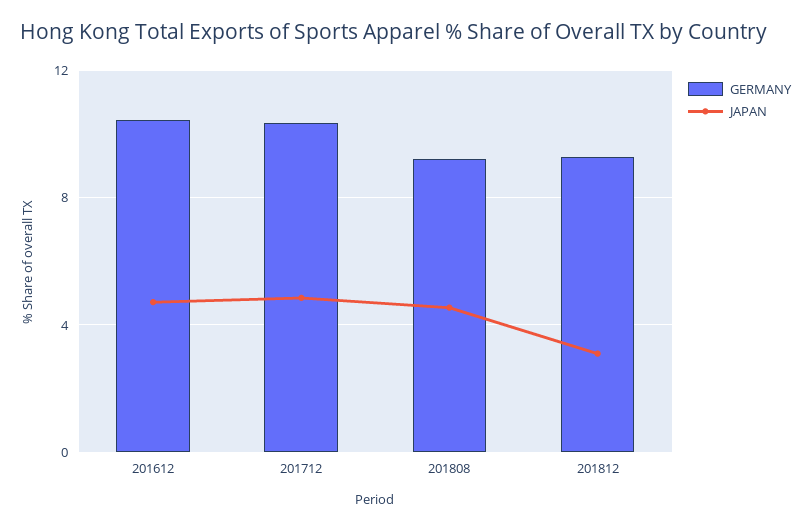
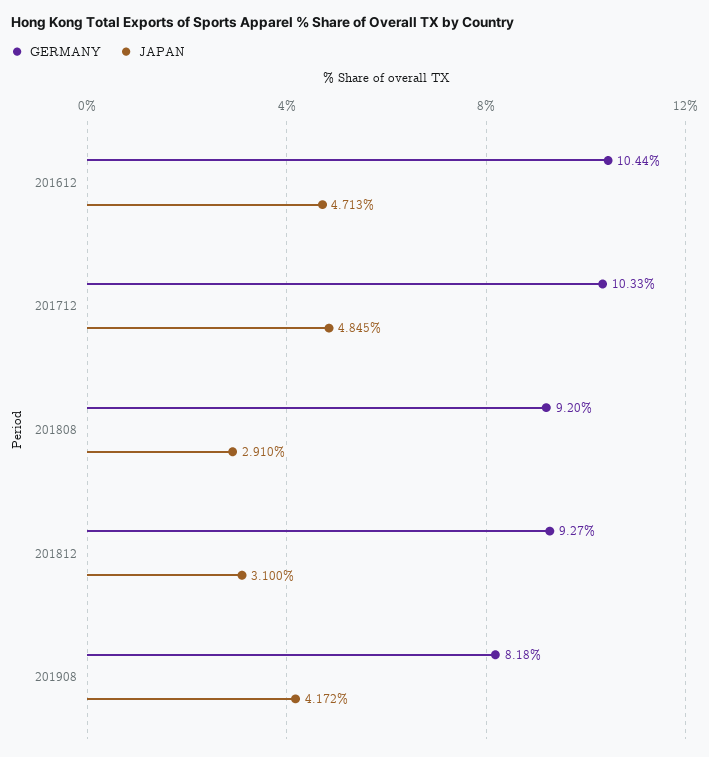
JAPAN, 201808: 4.5 -> 2.91
GERMANY, 201908: none -> 8.18
JAPAN, 201908: none -> 4.172

